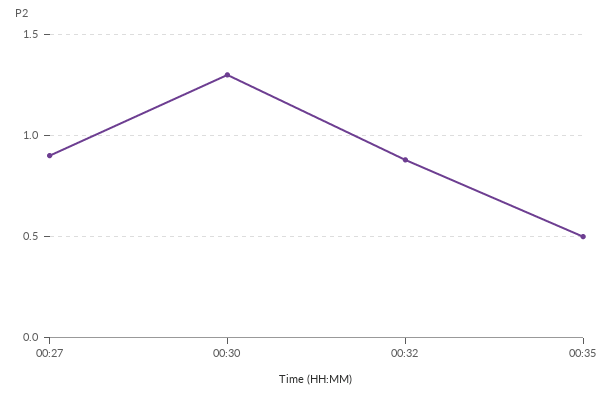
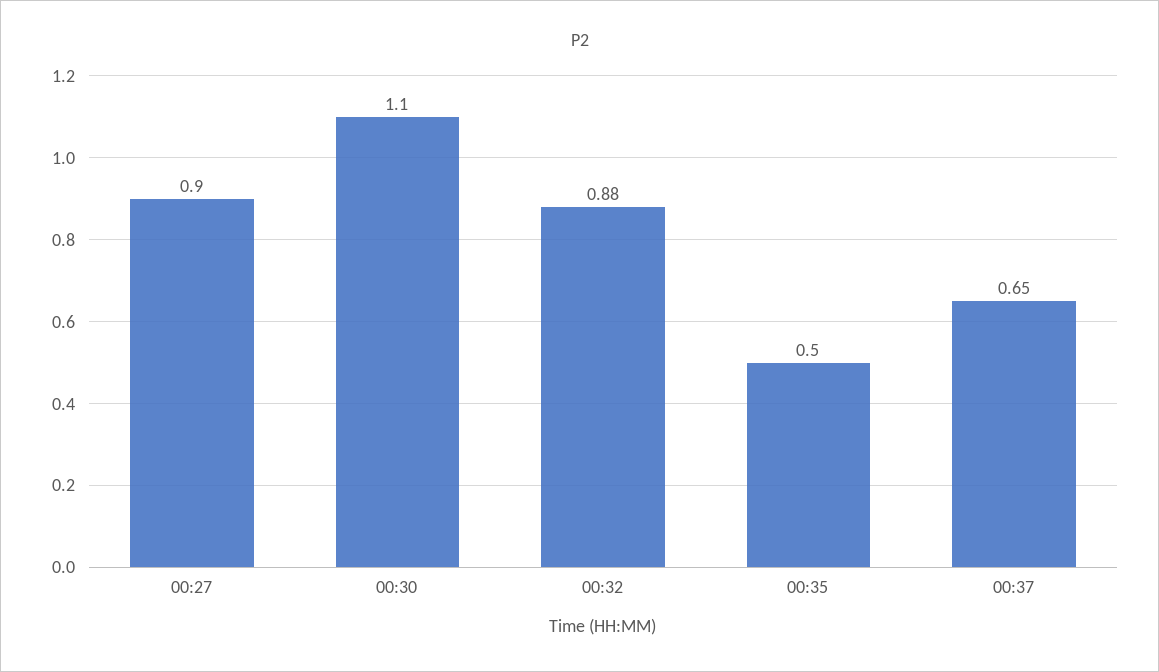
00:30: 1.3 -> 1.1
00:37: none -> 0.65

